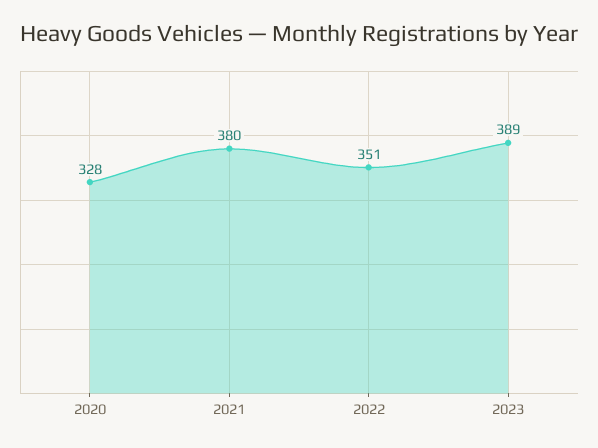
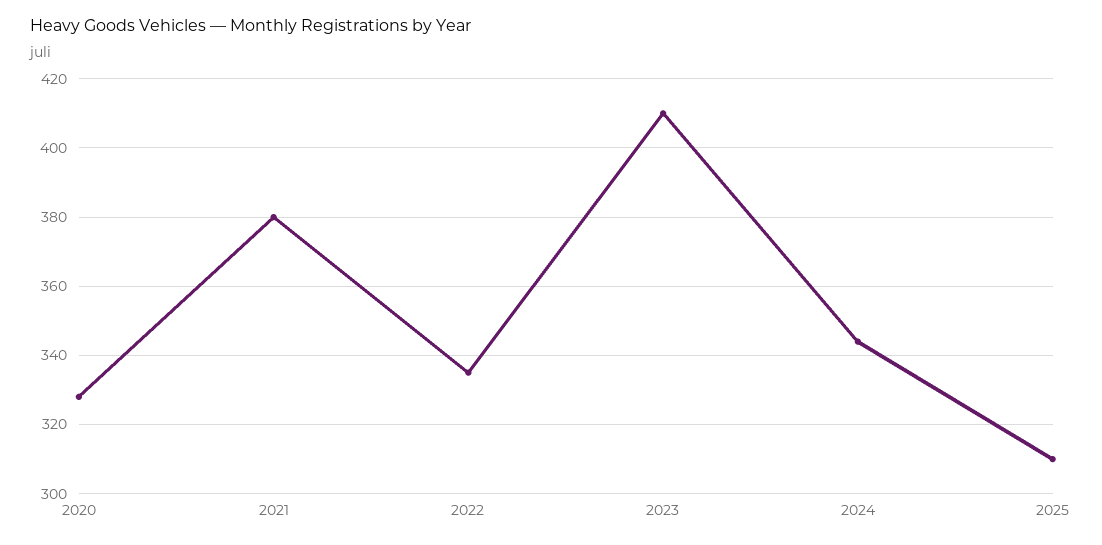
2022: 351 -> 335
2023: 389 -> 410
2024: none -> 345
2025: none -> 310

